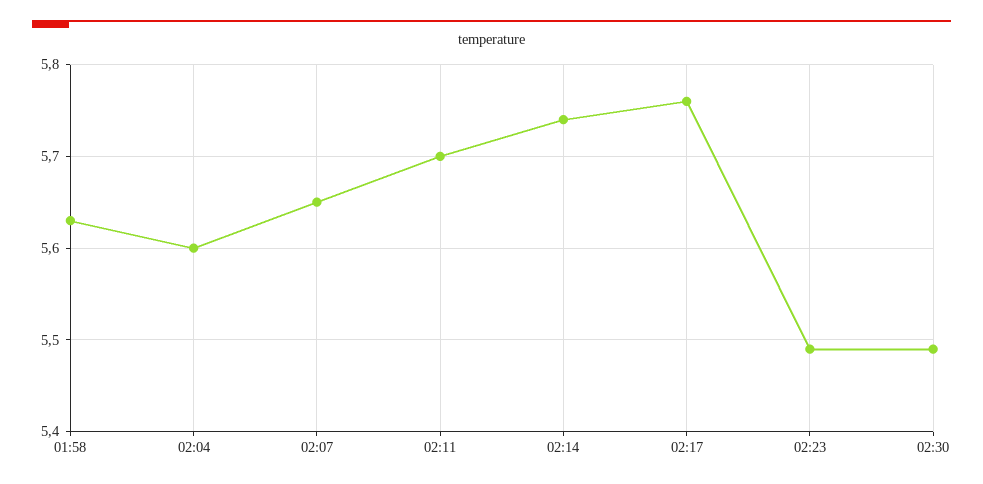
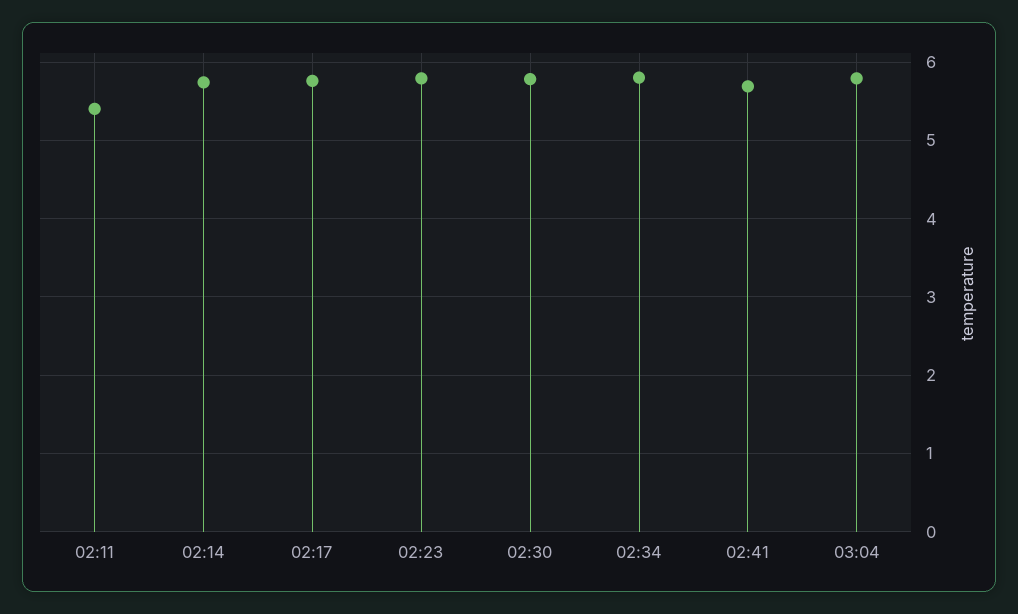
01:58: 5.63 -> none
02:04: 5.6 -> none
02:07: 5.65 -> none
02:11: 5.7 -> 5.4
02:23: 5.49 -> 5.8
02:30: 5.49 -> 5.8
02:34: none -> 5.8
02:41: none -> 5.7
03:04: none -> 5.8

